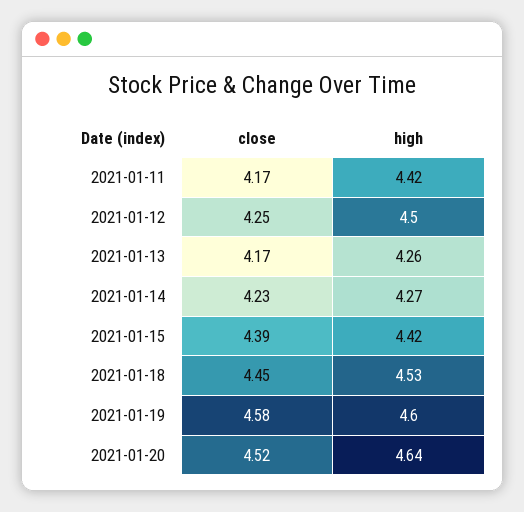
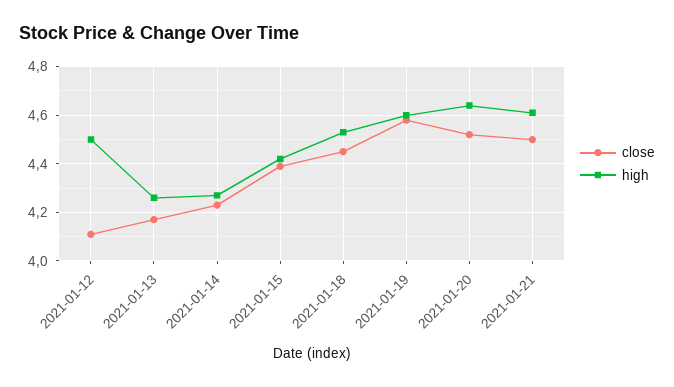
close, 2021-01-11: 4.17 -> none
high, 2021-01-11: 4.42 -> none
close, 2021-01-12: 4.25 -> 4.1
close, 2021-01-21: none -> 4.5
high, 2021-01-21: none -> 4.6

